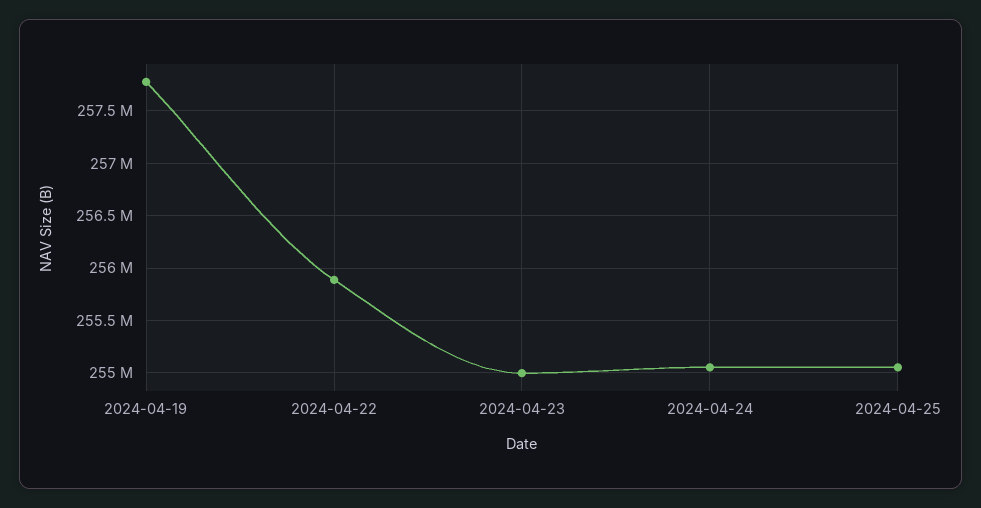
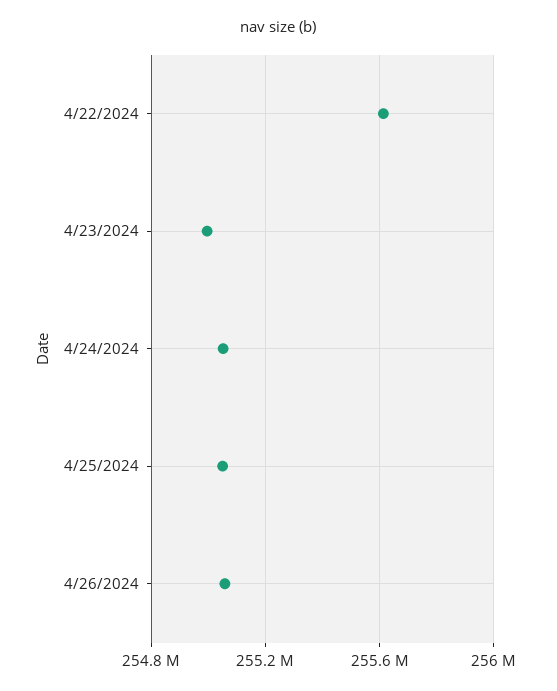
2024-04-19: 257800000 -> none
2024-04-22: 255900000 -> 255600000
4/26/2024: none -> 255050000

